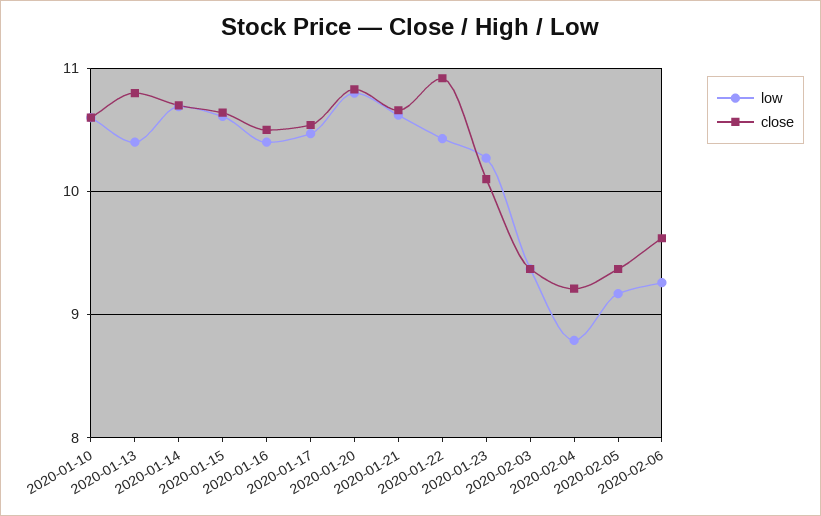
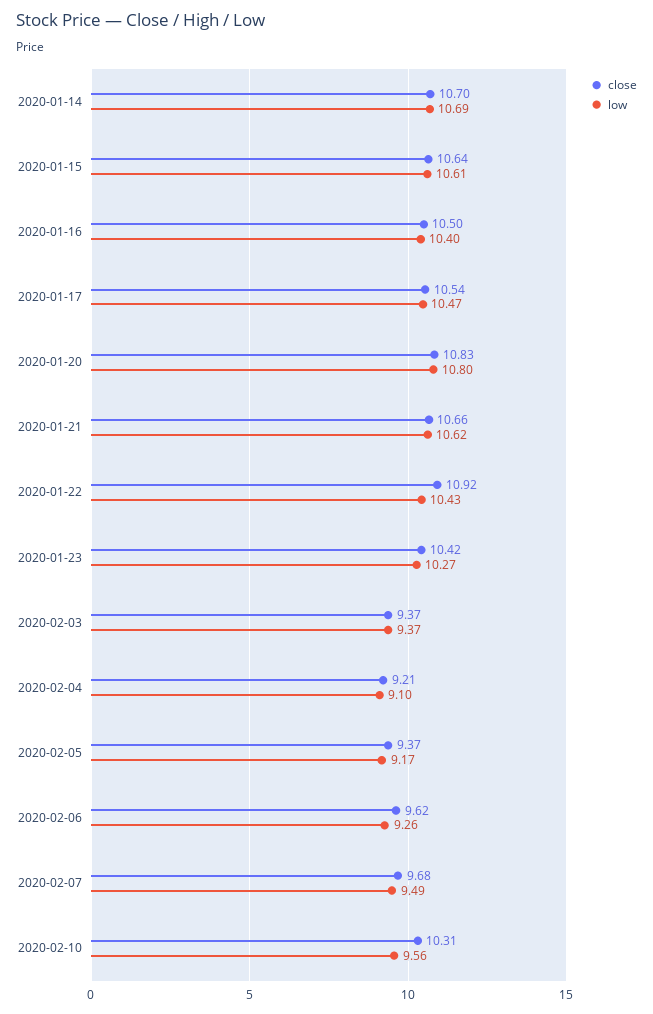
low, 2020-01-10: 10.6 -> none
close, 2020-01-10: 10.6 -> none
low, 2020-01-13: 10.4 -> none
close, 2020-01-13: 10.8 -> none
close, 2020-01-23: 10.1 -> 10.42
low, 2020-02-04: 8.8 -> 9.1
close, 2020-02-07: none -> 9.68
low, 2020-02-07: none -> 9.49
close, 2020-02-10: none -> 10.31
low, 2020-02-10: none -> 9.56

